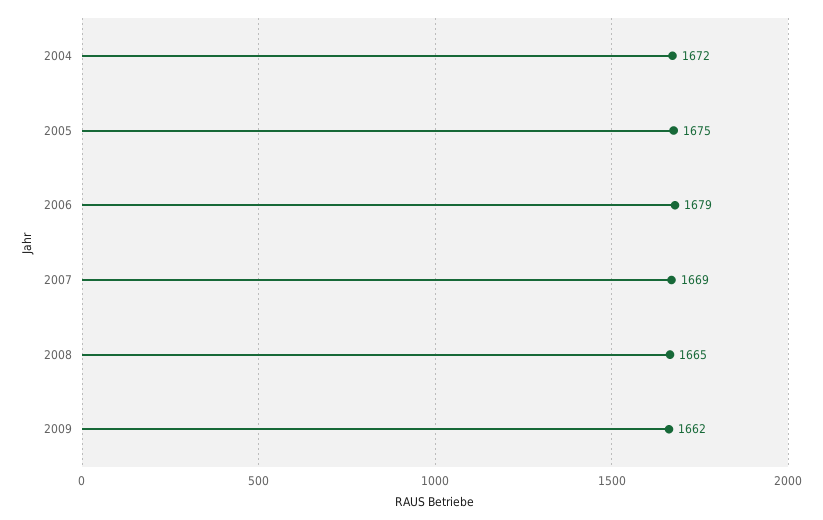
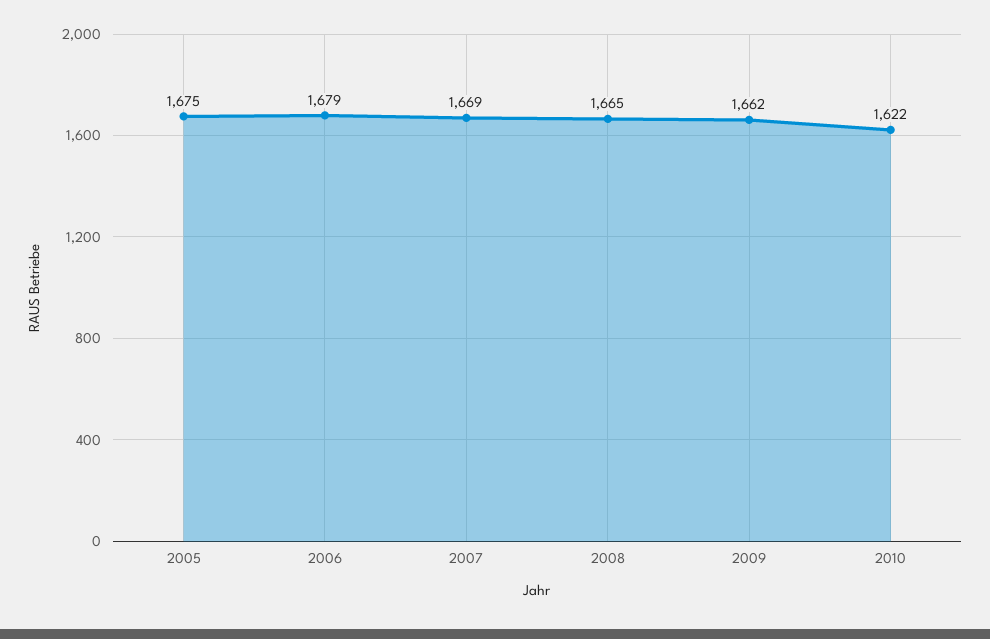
2004: 1672 -> none
2010: none -> 1622

